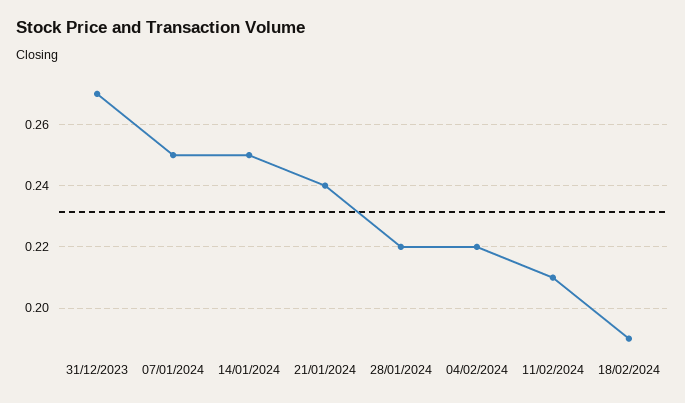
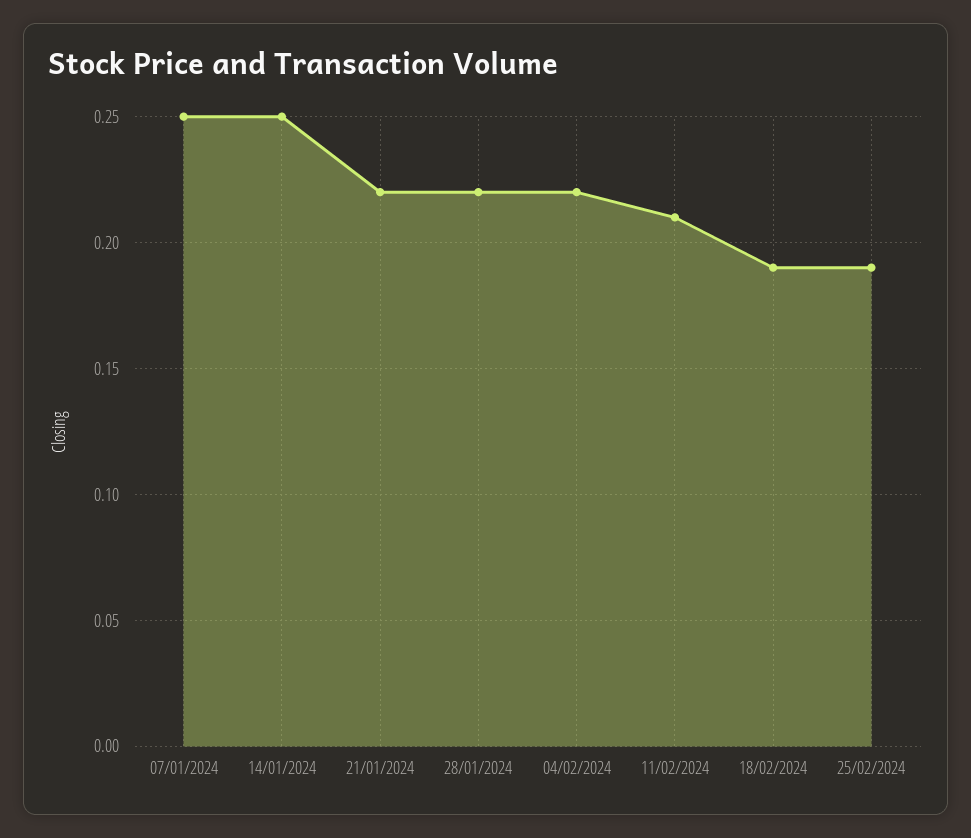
31/12/2023: 0.27 -> none
21/01/2024: 0.24 -> 0.22
25/02/2024: none -> 0.19

